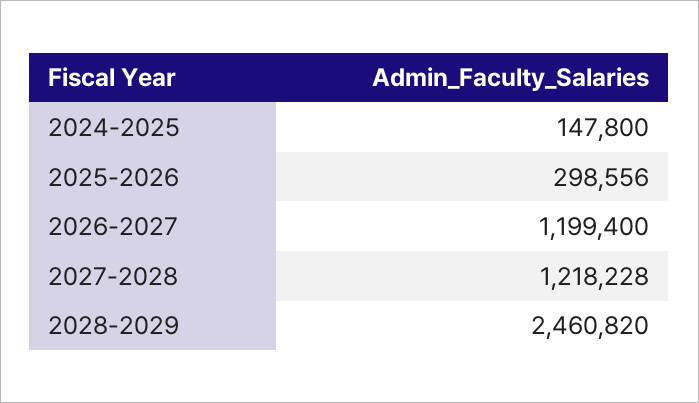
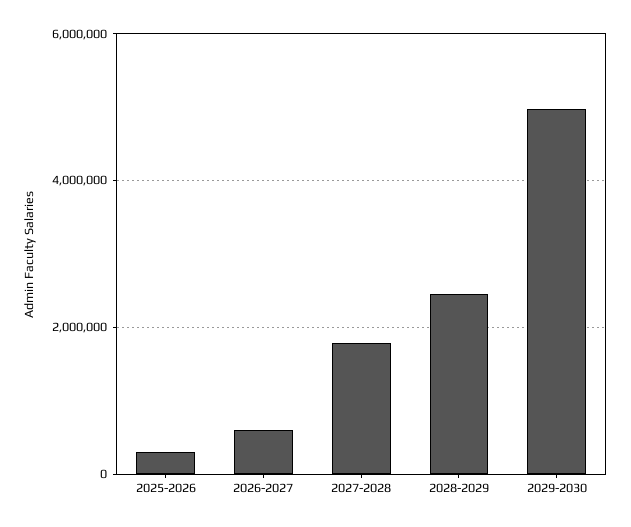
2024-2025: 147800 -> none
2026-2027: 1199400 -> 600000
2027-2028: 1218228 -> 1800000
2029-2030: none -> 5000000

